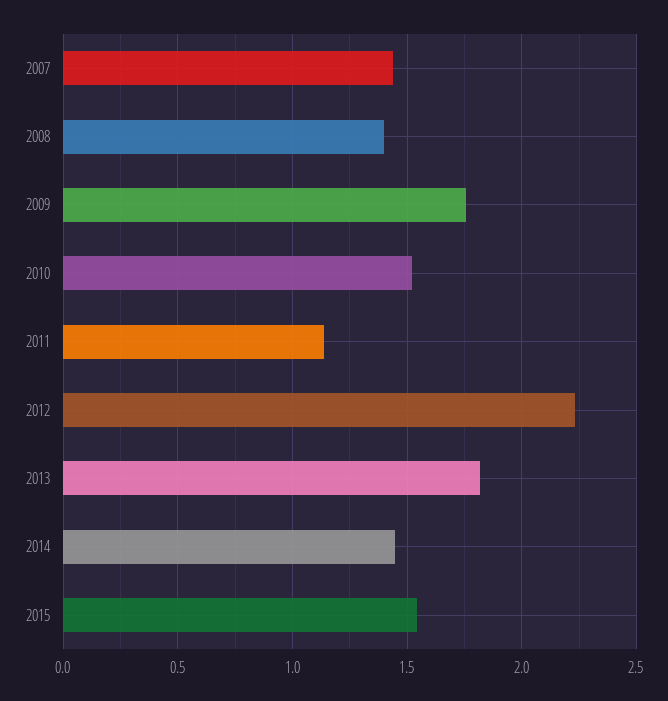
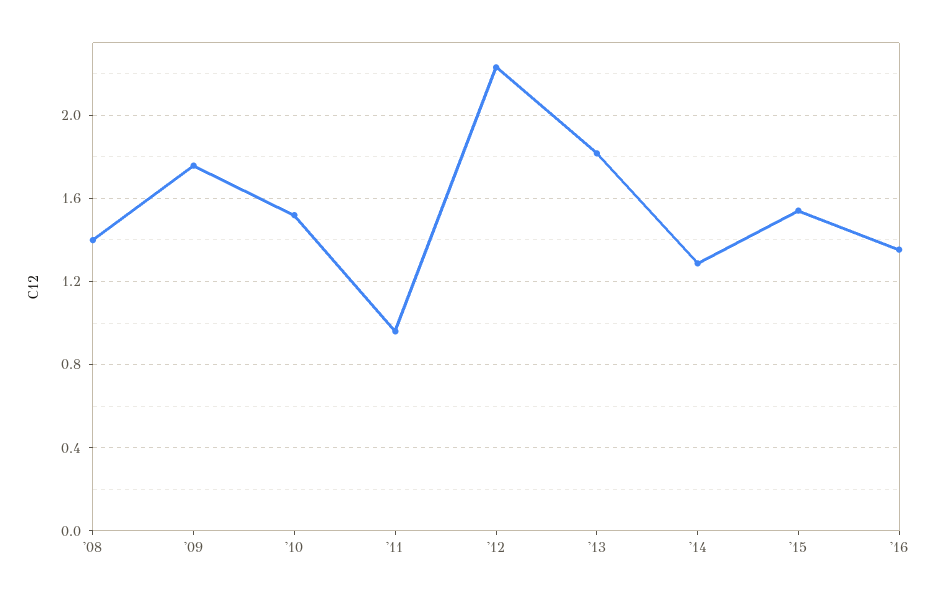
2007: 1.45 -> none
2011: 1.15 -> 0.95
2014: 1.45 -> 1.3
'16: none -> 1.35

